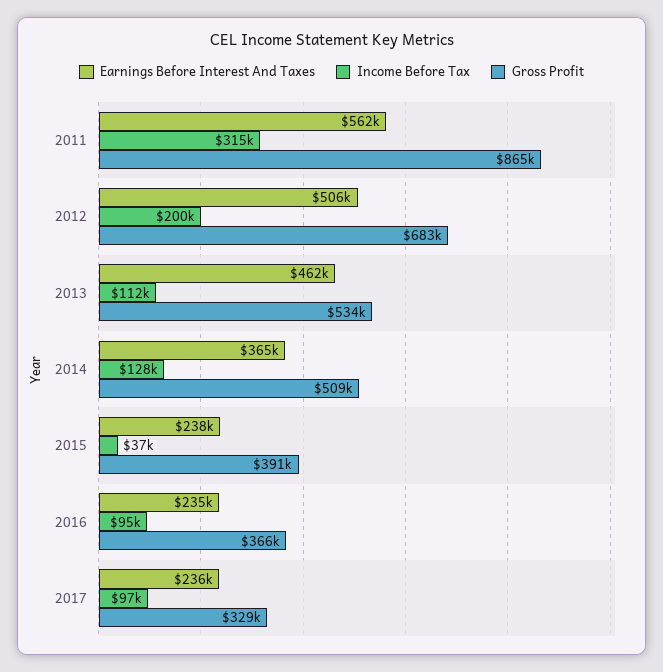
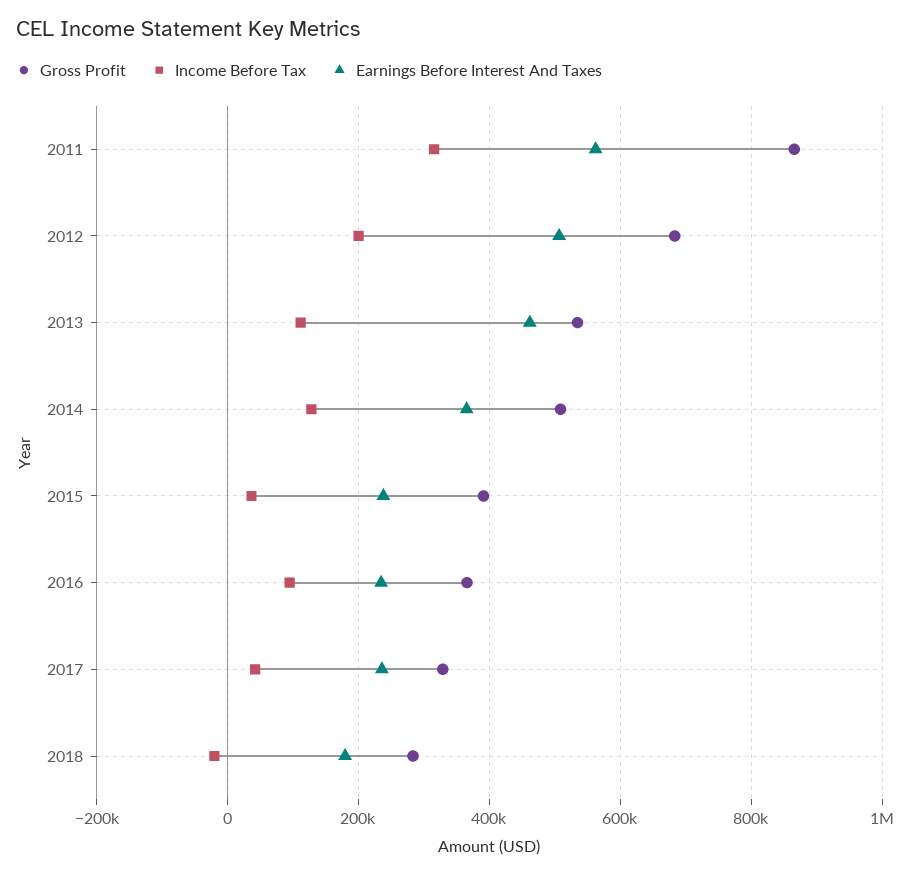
Income Before Tax, 2017: 97000 -> 40000
Gross Profit, 2018: none -> 280000
Income Before Tax, 2018: none -> -20000
Earnings Before Interest And Taxes, 2018: none -> 180000

